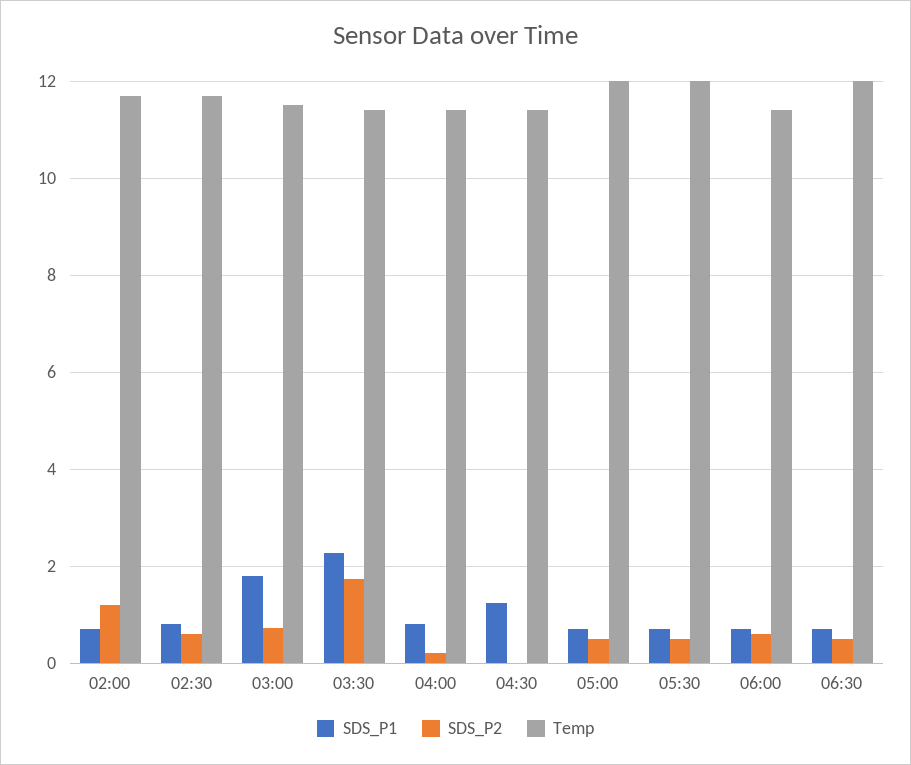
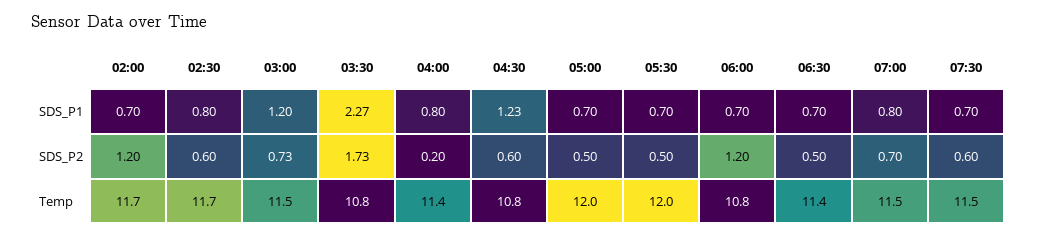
SDS_P1, 03:00: 1.8 -> 1.2
Temp, 03:30: 11.4 -> 10.8
SDS_P2, 04:30: 0 -> 0.6
Temp, 04:30: 11.4 -> 10.8
SDS_P2, 06:00: 0.6 -> 1.2
Temp, 06:00: 11.4 -> 10.8
Temp, 06:30: 12 -> 11.4
SDS_P1, 07:00: none -> 0.8
SDS_P1, 07:30: none -> 0.7
SDS_P2, 07:00: none -> 0.7
SDS_P2, 07:30: none -> 0.6
Temp, 07:00: none -> 11.5
Temp, 07:30: none -> 11.5

